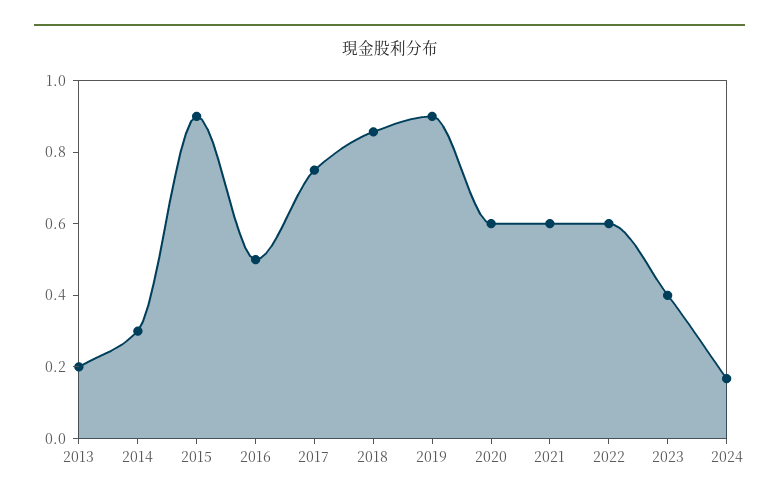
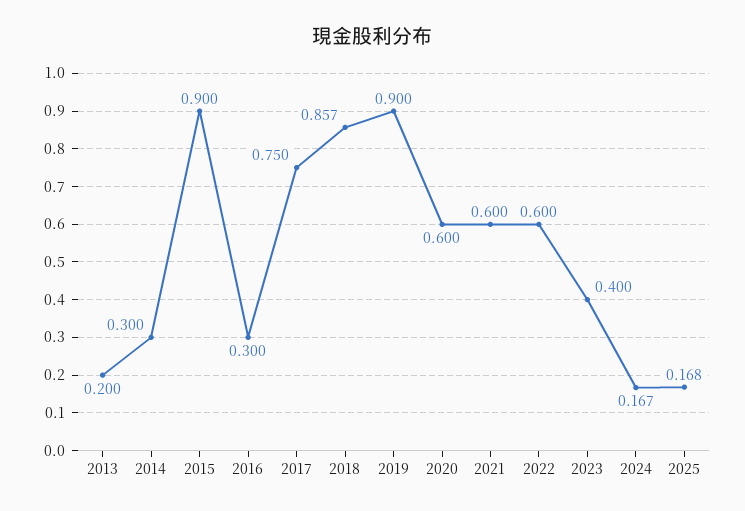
2016: 0.5 -> 0.3
2025: none -> 0.168

